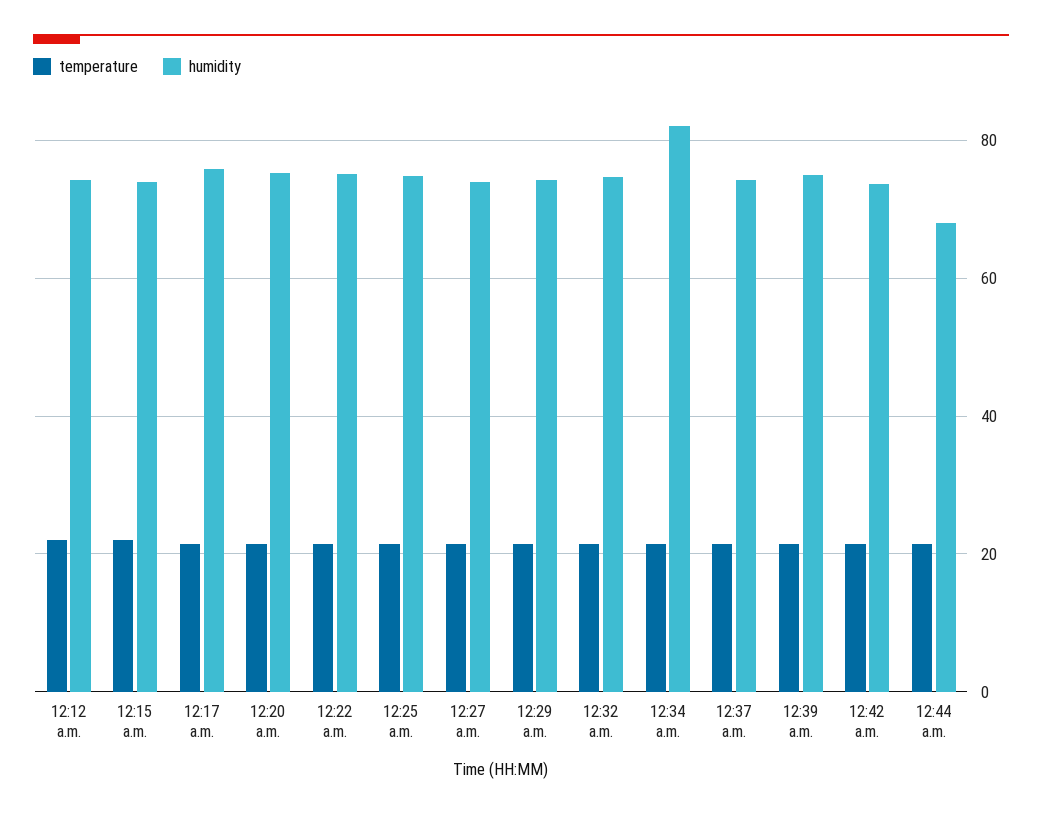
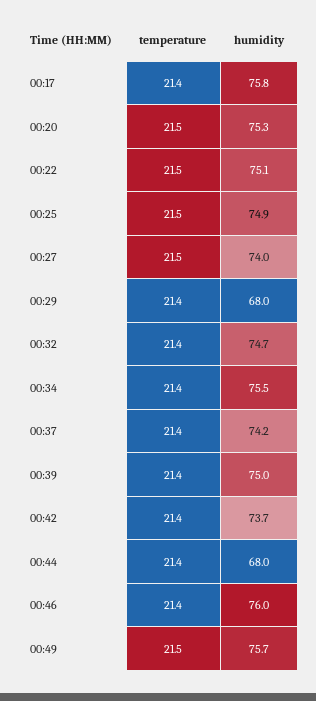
temperature, 12:12 a.m.: 22 -> none
humidity, 12:12 a.m.: 74 -> none
temperature, 12:15 a.m.: 22 -> none
humidity, 12:15 a.m.: 74 -> none
humidity, 12:29 a.m.: 74 -> 68
humidity, 12:34 a.m.: 82 -> 75.5
temperature, 00:46: none -> 21.4
humidity, 00:46: none -> 76
temperature, 00:49: none -> 21.5
humidity, 00:49: none -> 75.7

